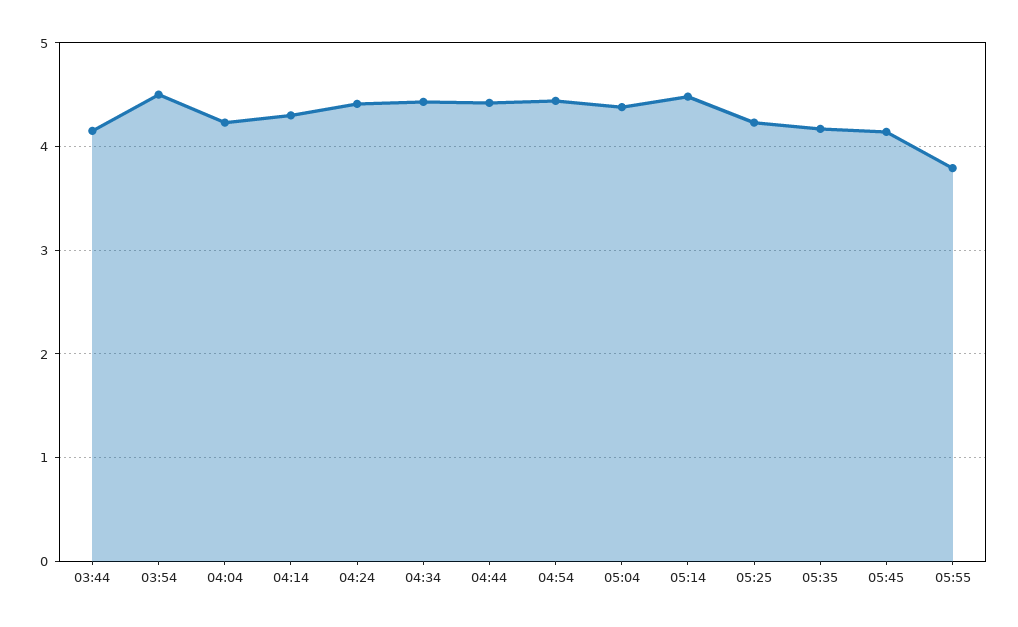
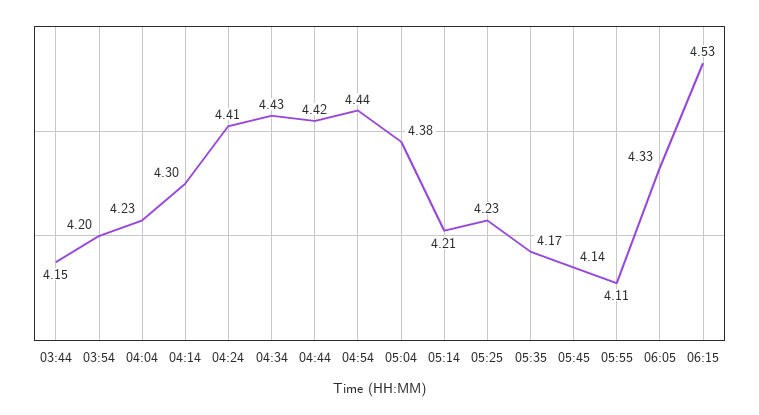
03:54: 4.5 -> 4.2
05:14: 4.5 -> 4.21
05:55: 3.8 -> 4.11
06:05: none -> 4.33
06:15: none -> 4.53

